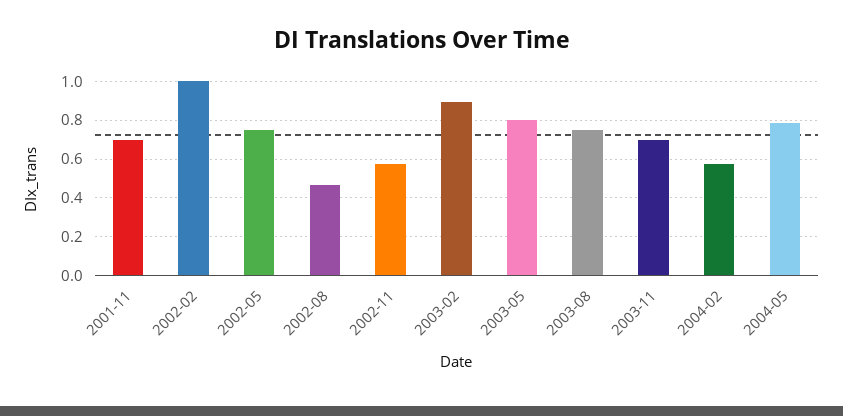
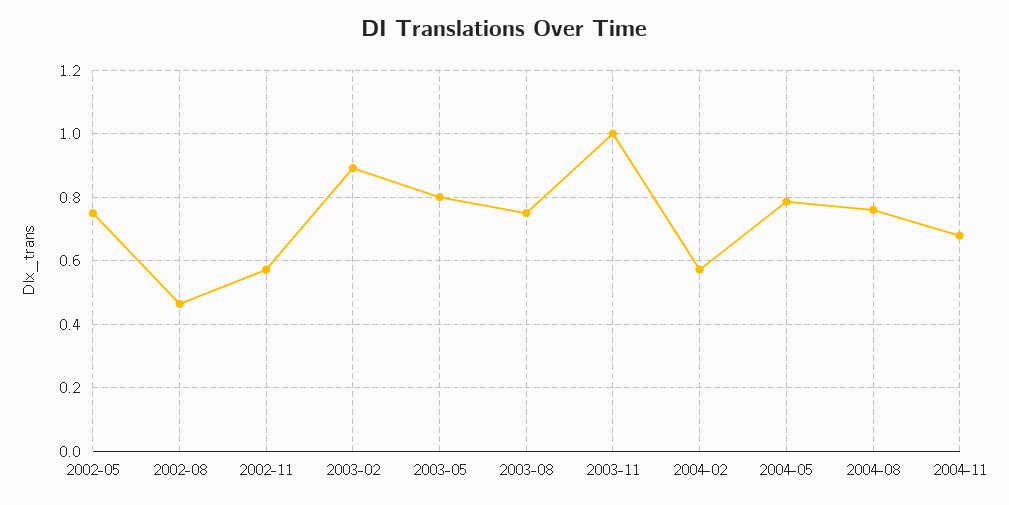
2001-11: 0.7 -> none
2002-02: 1 -> none
2003-11: 0.7 -> 1
2004-08: none -> 0.76
2004-11: none -> 0.68

